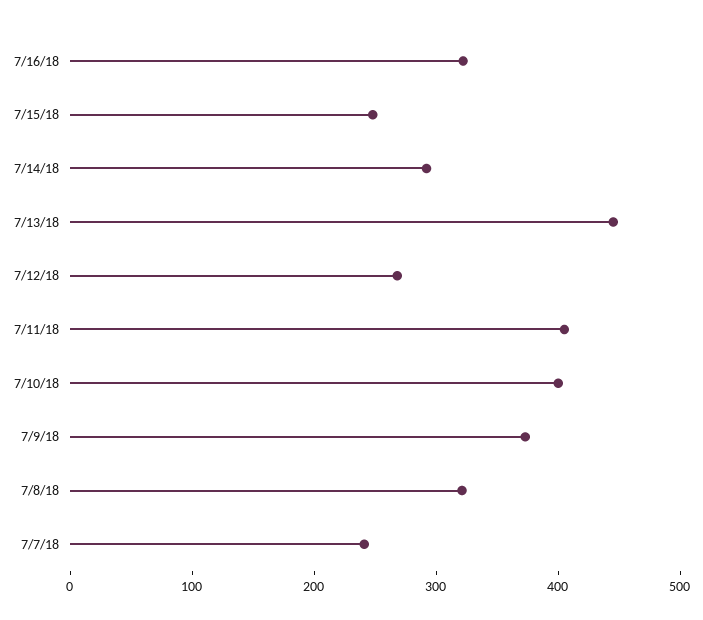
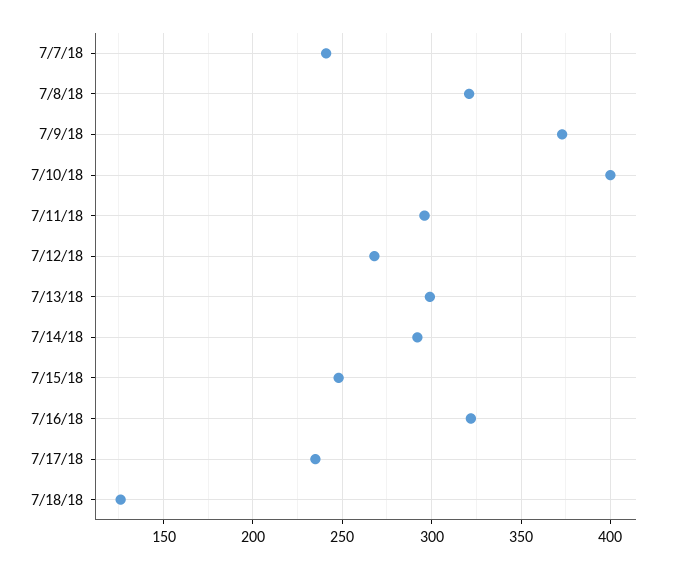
7/13/18: 440 -> 300
7/11/18: 400 -> 295
7/17/18: none -> 235
7/18/18: none -> 125

